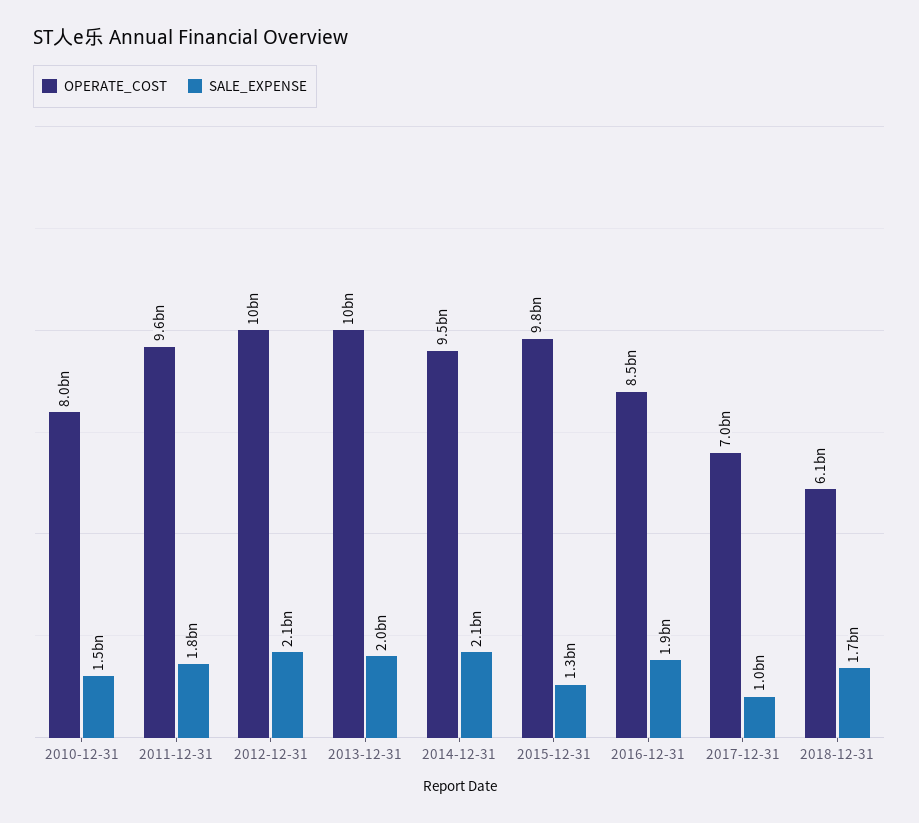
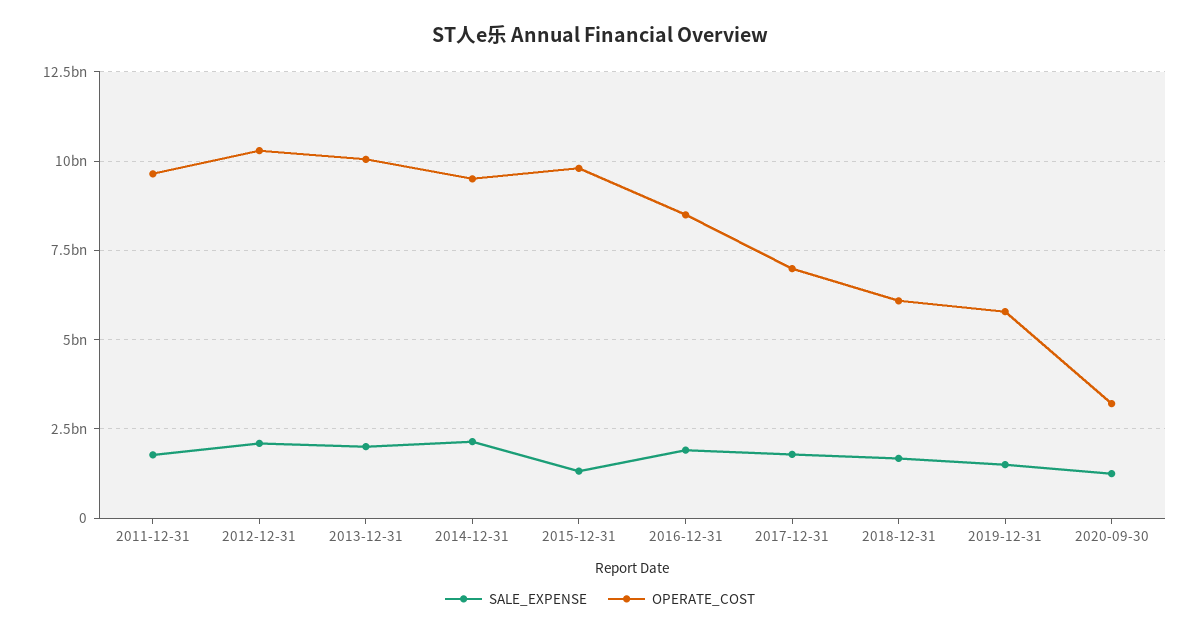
OPERATE_COST, 2010-12-31: 8000000000 -> none
SALE_EXPENSE, 2010-12-31: 1500000000 -> none
SALE_EXPENSE, 2017-12-31: 1000000000 -> 1750000000
SALE_EXPENSE, 2019-12-31: none -> 1500000000
OPERATE_COST, 2019-12-31: none -> 5750000000
SALE_EXPENSE, 2020-09-30: none -> 1250000000
OPERATE_COST, 2020-09-30: none -> 3250000000

